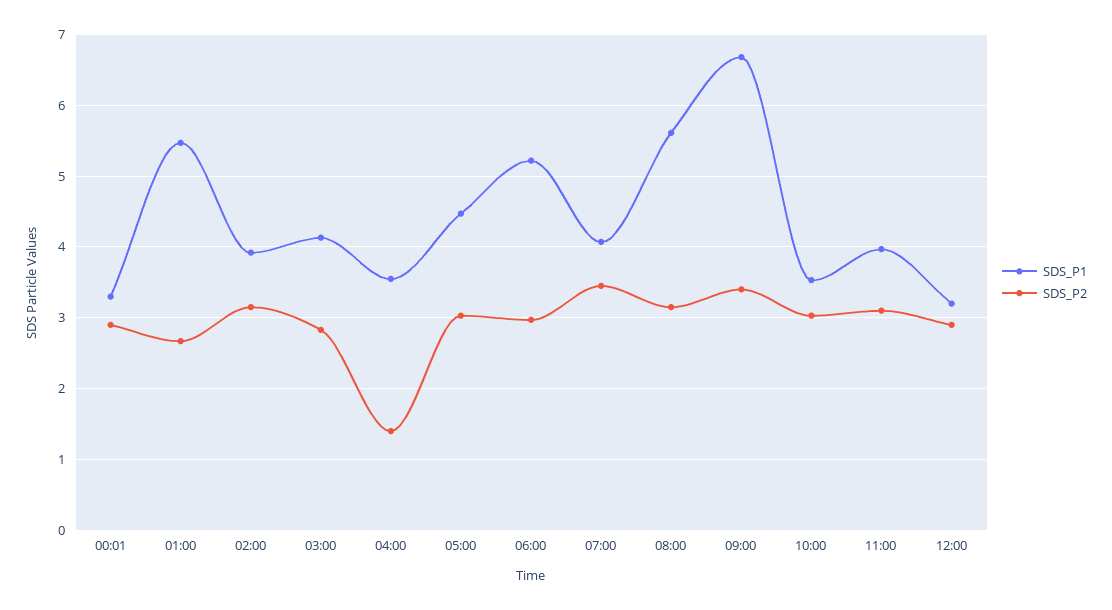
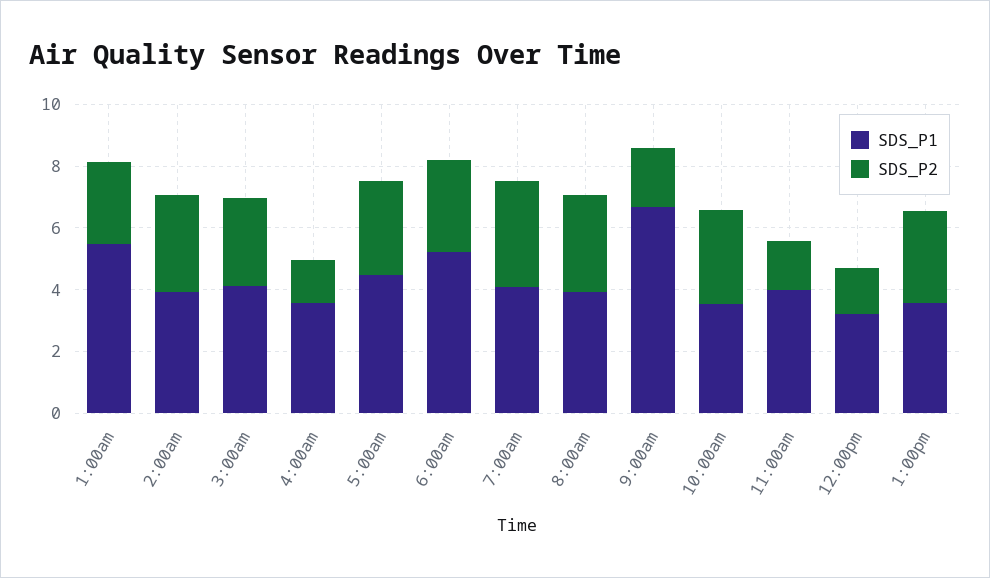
SDS_P1, 00:01: 3.3 -> none
SDS_P2, 00:01: 2.9 -> none
SDS_P1, 08:00: 5.6 -> 4
SDS_P2, 09:00: 3.4 -> 2
SDS_P2, 11:00: 3.1 -> 1.5
SDS_P2, 12:00: 2.9 -> 1.5
SDS_P1, 1:00pm: none -> 3.5
SDS_P2, 1:00pm: none -> 3

